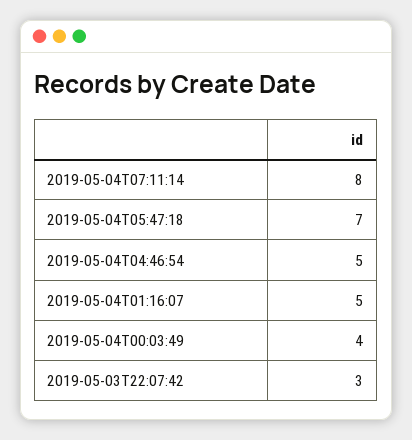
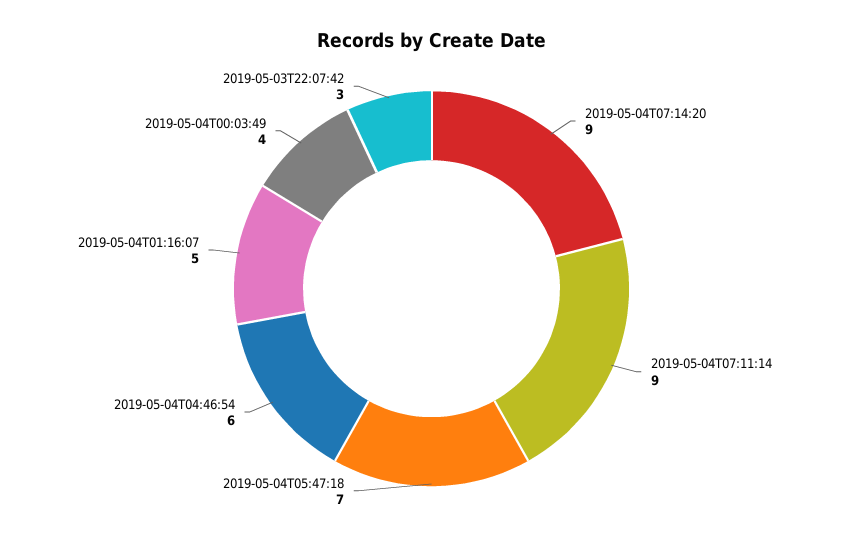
2019-05-04T07:11:14: 8 -> 9
2019-05-04T04:46:54: 5 -> 6
2019-05-04T07:14:20: none -> 9

